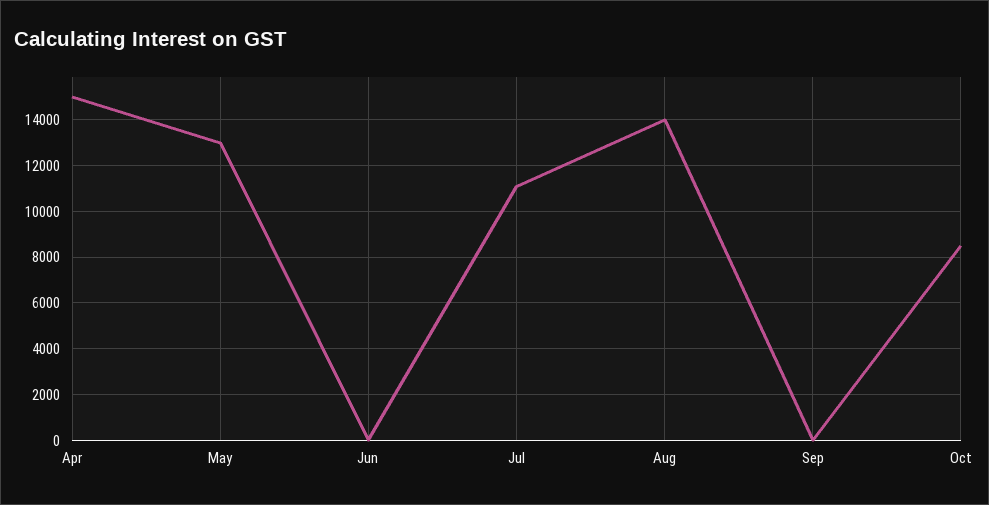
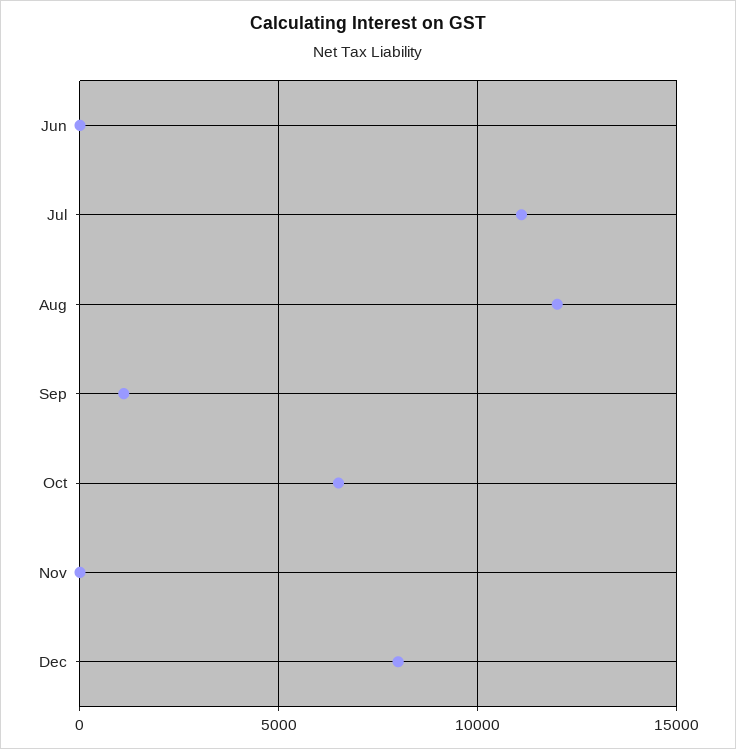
Apr: 15000 -> none
May: 13000 -> none
Aug: 14000 -> 12000
Sep: 0 -> 1000
Oct: 8500 -> 6500
Nov: none -> 0
Dec: none -> 8000

